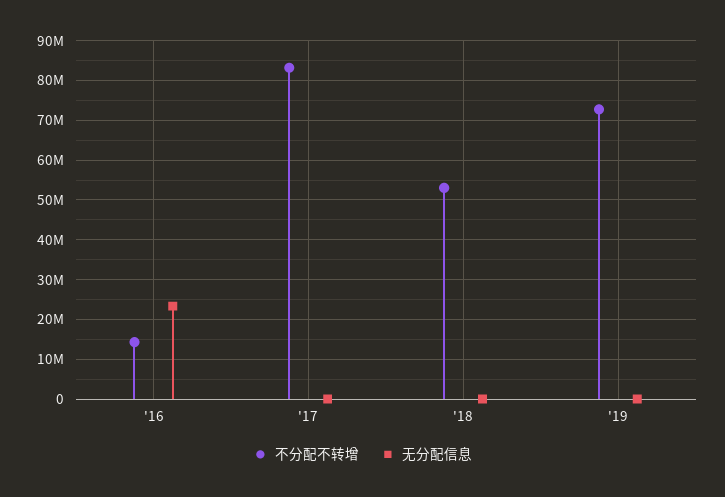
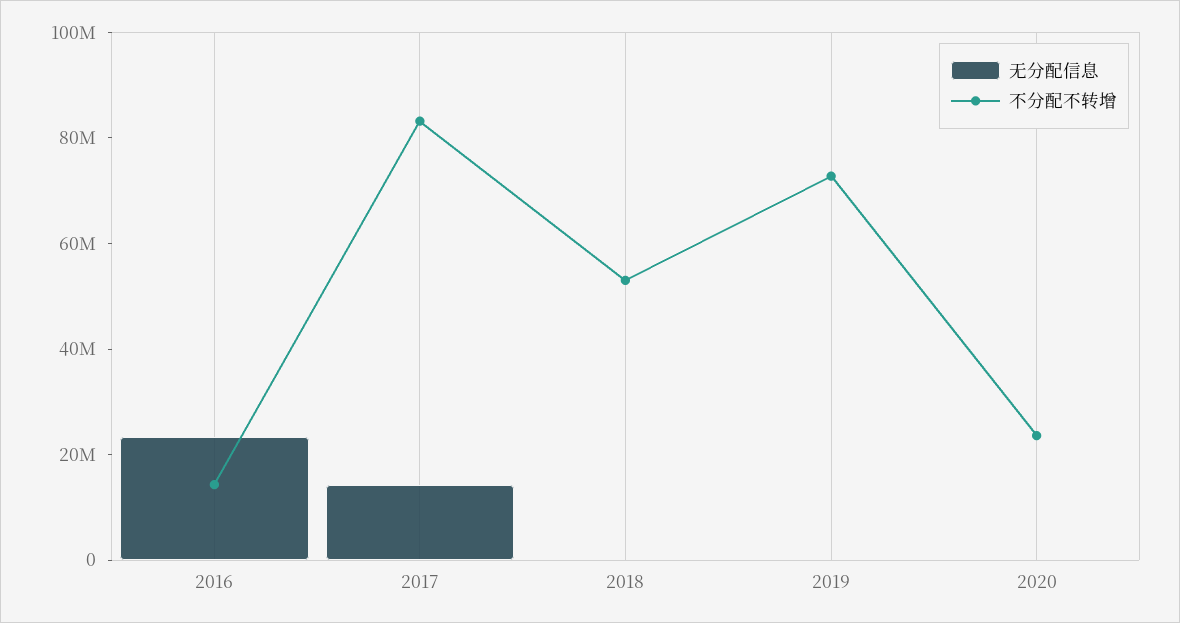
无分配信息, '17: 0 -> 15000000
无分配信息, 2020: none -> 0
不分配不转增, 2020: none -> 25000000

